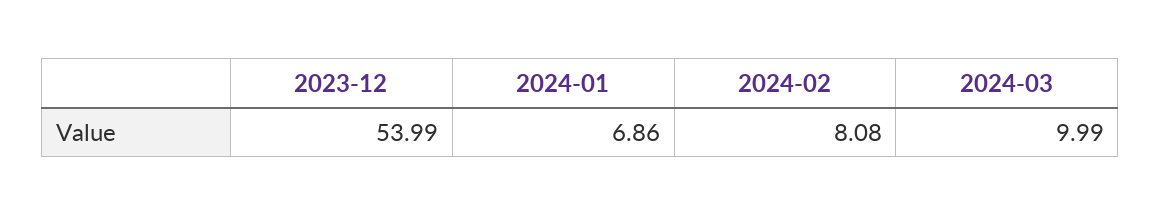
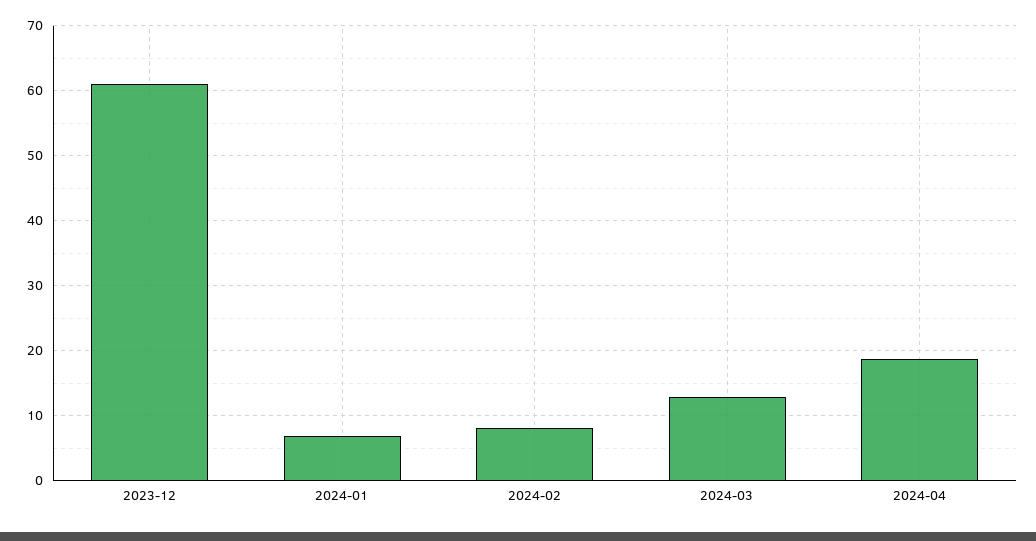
2023-12: 53.99 -> 61
2024-03: 9.99 -> 13
2024-04: none -> 19

